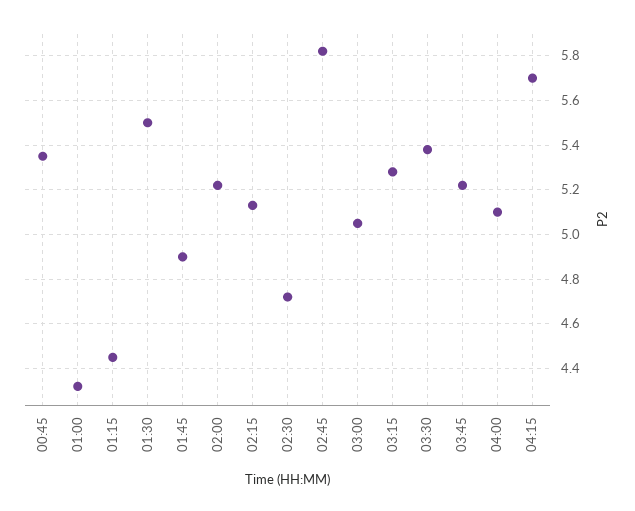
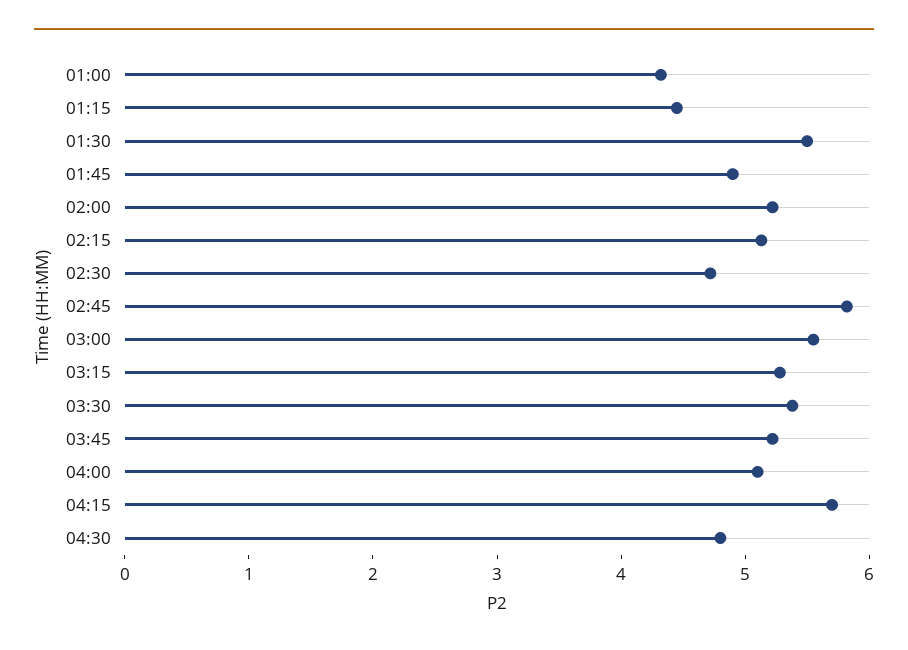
00:45: 5.35 -> none
03:00: 5.05 -> 5.6
04:30: none -> 4.8

